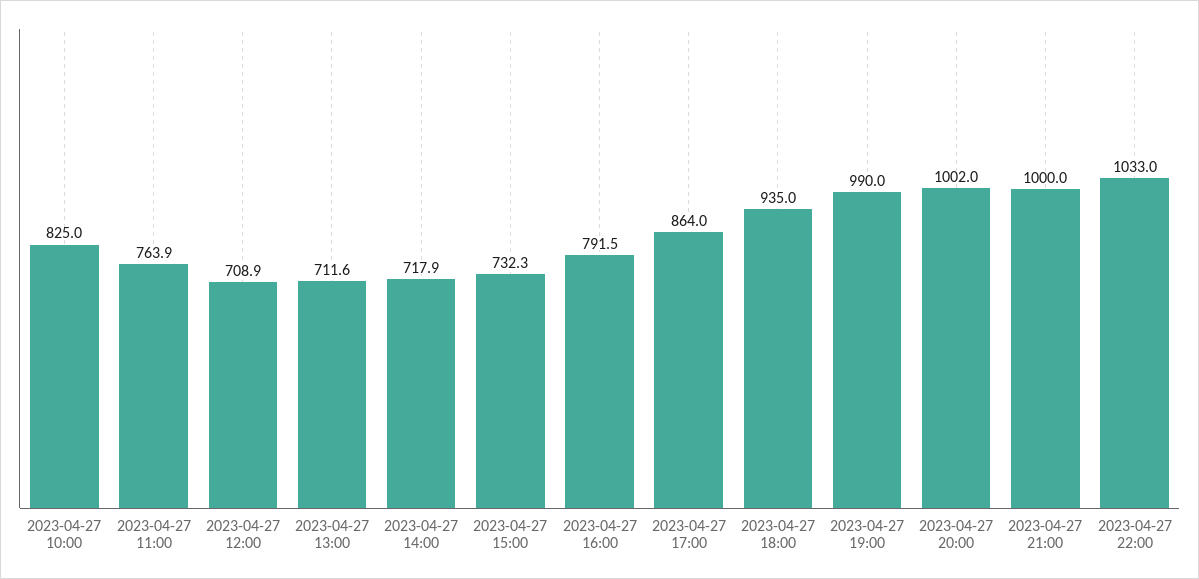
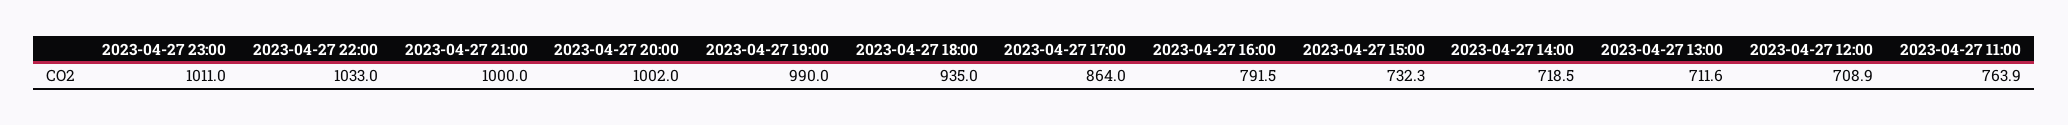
2023-04-27 10:00: 825 -> none
2023-04-27 14:00: 717.9 -> 718.5
2023-04-27 23:00: none -> 1011

